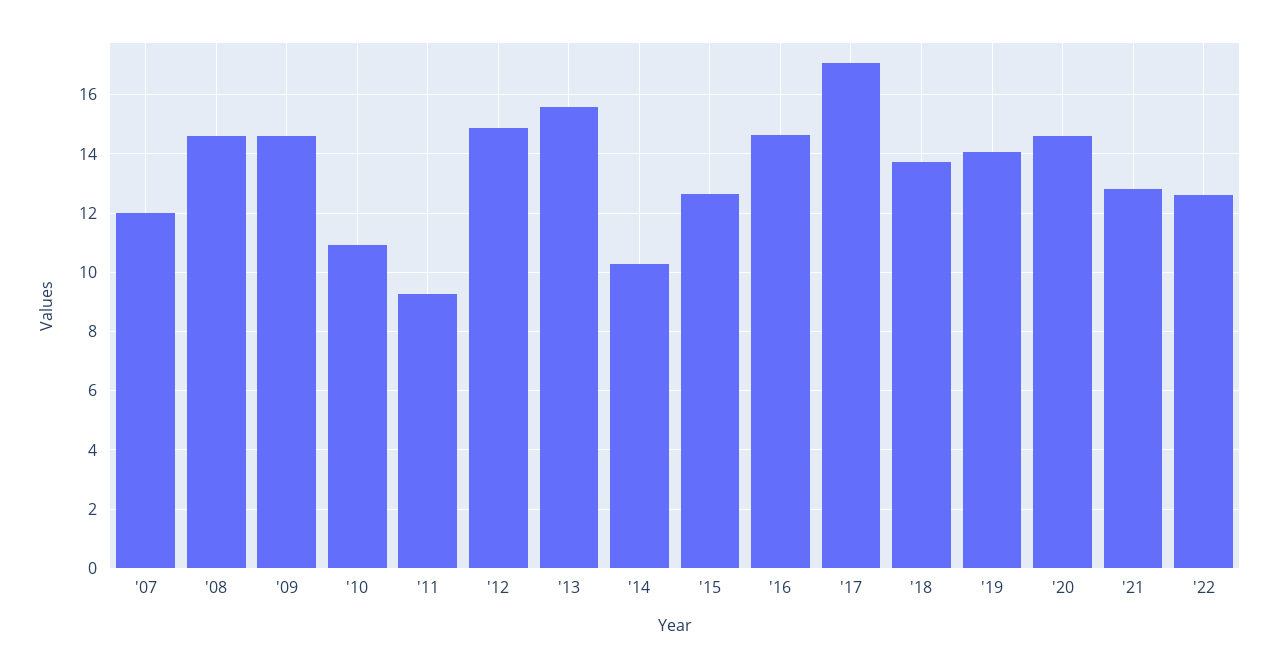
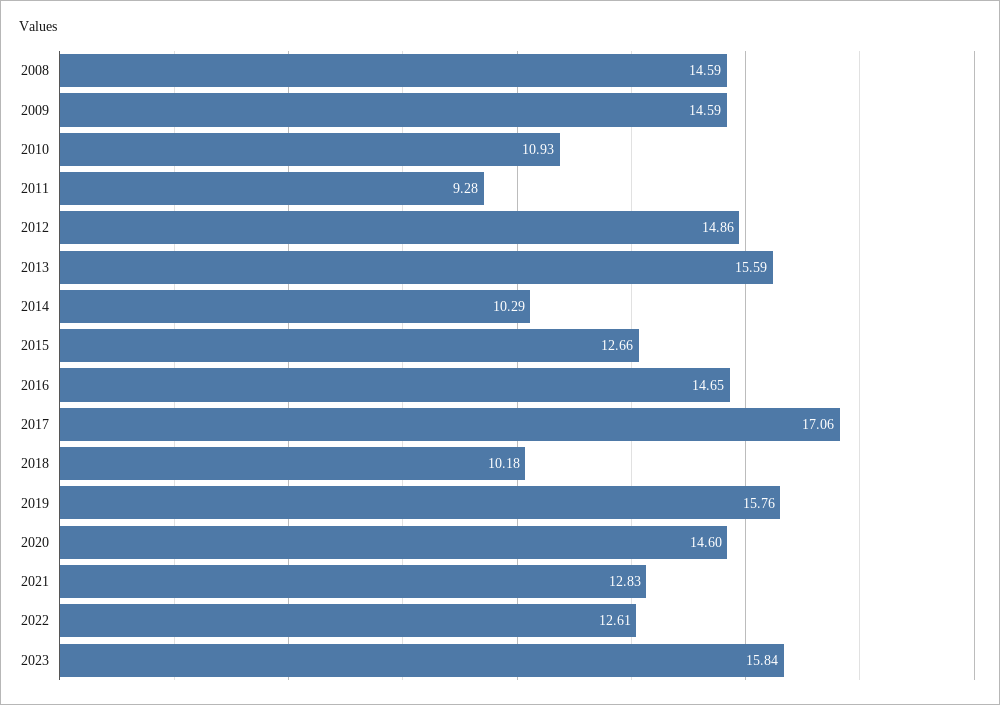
'07: 12 -> none
'18: 13.75 -> 10.18
'19: 14 -> 15.76
2023: none -> 15.84

